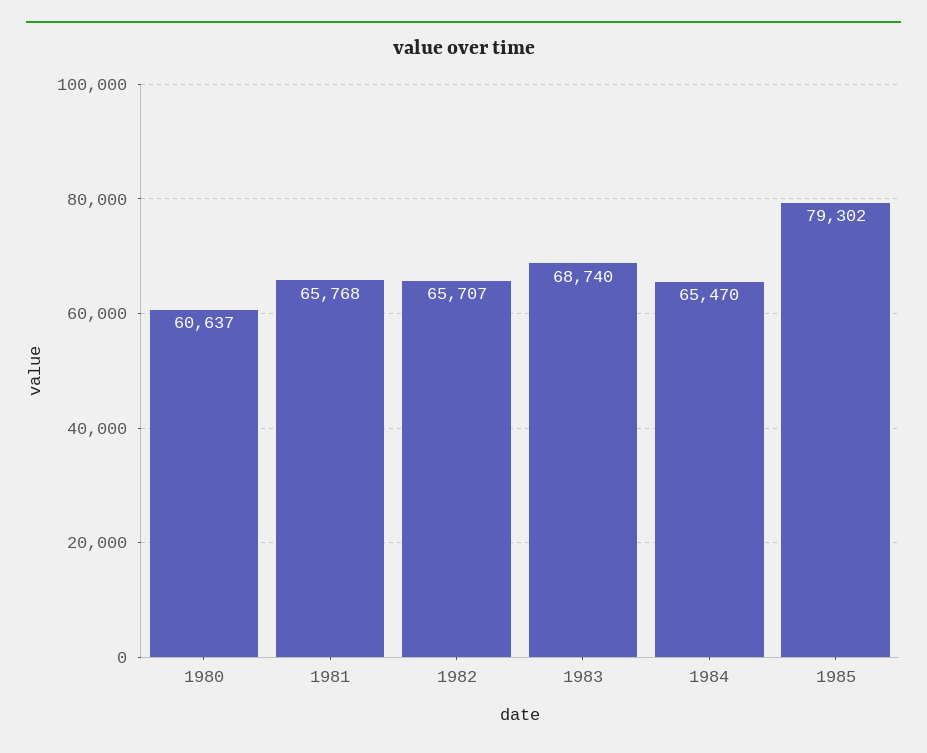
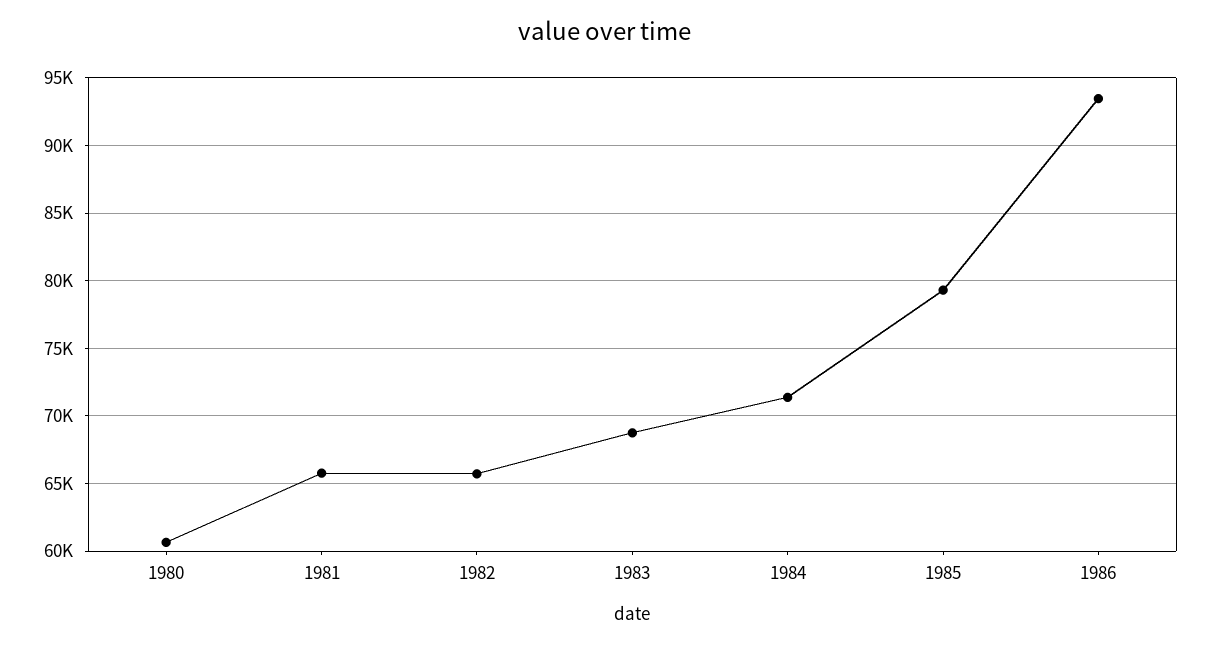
1984: 65470 -> 71500
1986: none -> 93500

